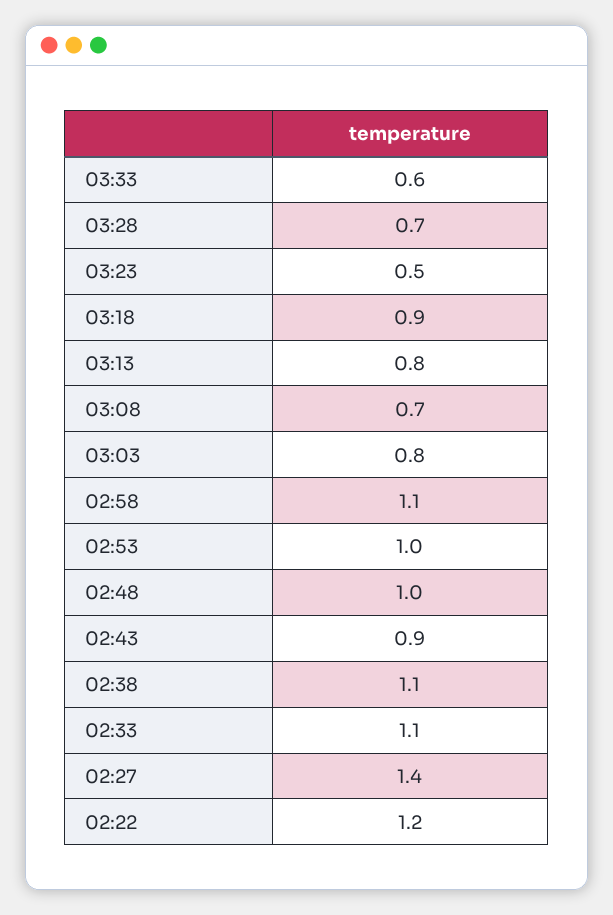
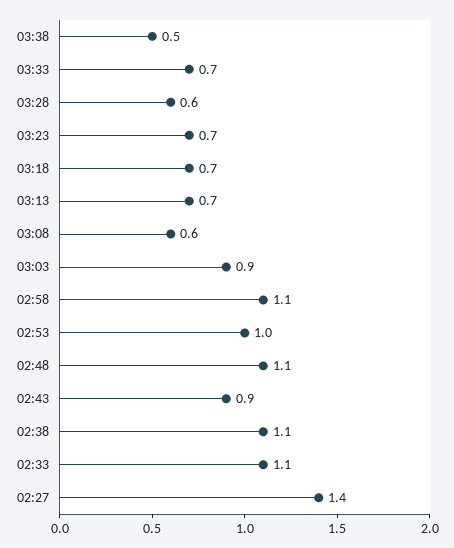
03:33: 0.6 -> 0.7
03:28: 0.7 -> 0.6
03:23: 0.5 -> 0.7
03:18: 0.9 -> 0.7
03:13: 0.8 -> 0.7
03:08: 0.7 -> 0.6
03:03: 0.8 -> 0.9
02:48: 1 -> 1.1
02:22: 1.2 -> none
03:38: none -> 0.5

